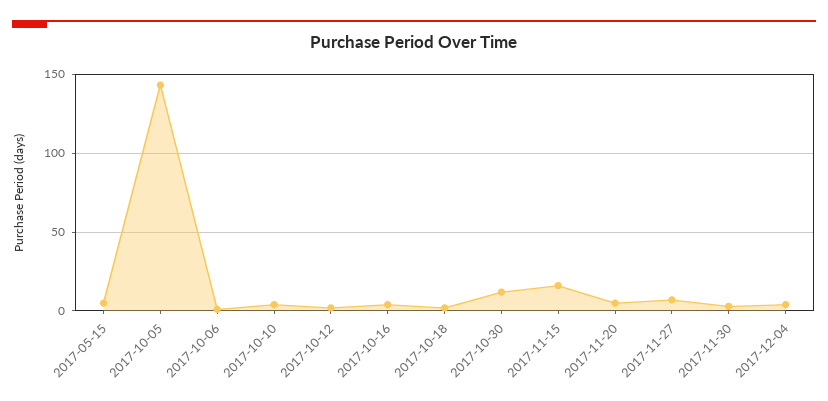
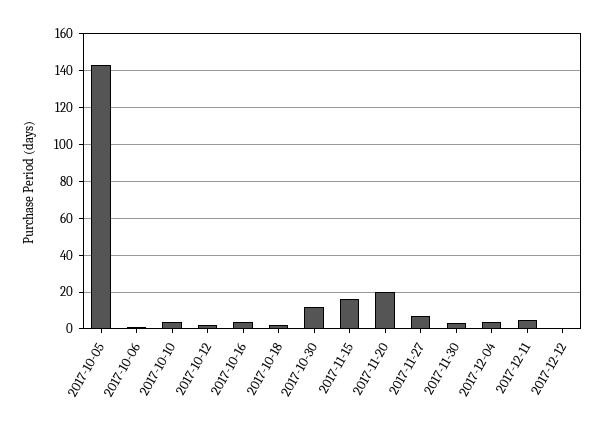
2017-05-15: 5 -> none
2017-11-20: 5 -> 20
2017-12-11: none -> 5
2017-12-12: none -> 0

